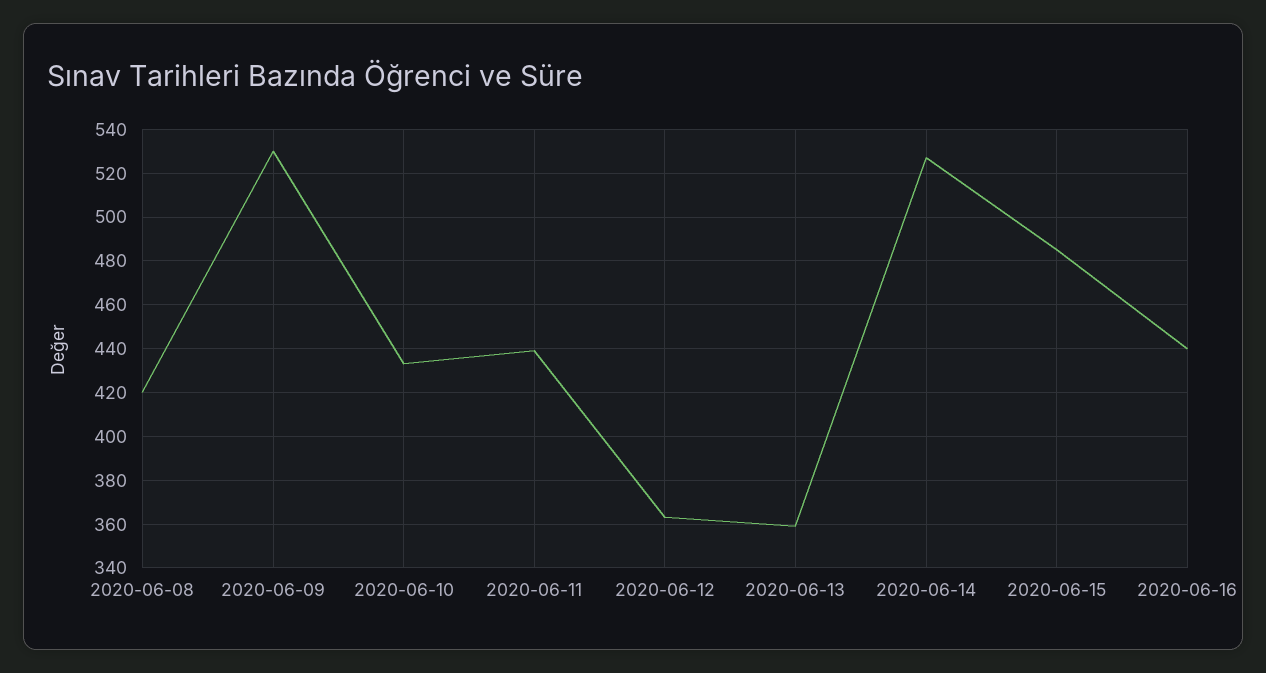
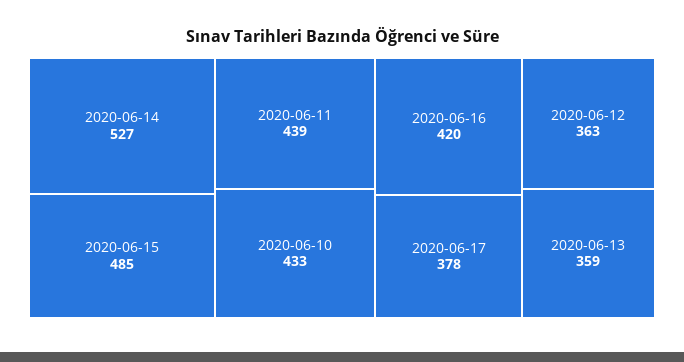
2020-06-08: 420 -> none
2020-06-09: 530 -> none
2020-06-16: 440 -> 420
2020-06-17: none -> 378

